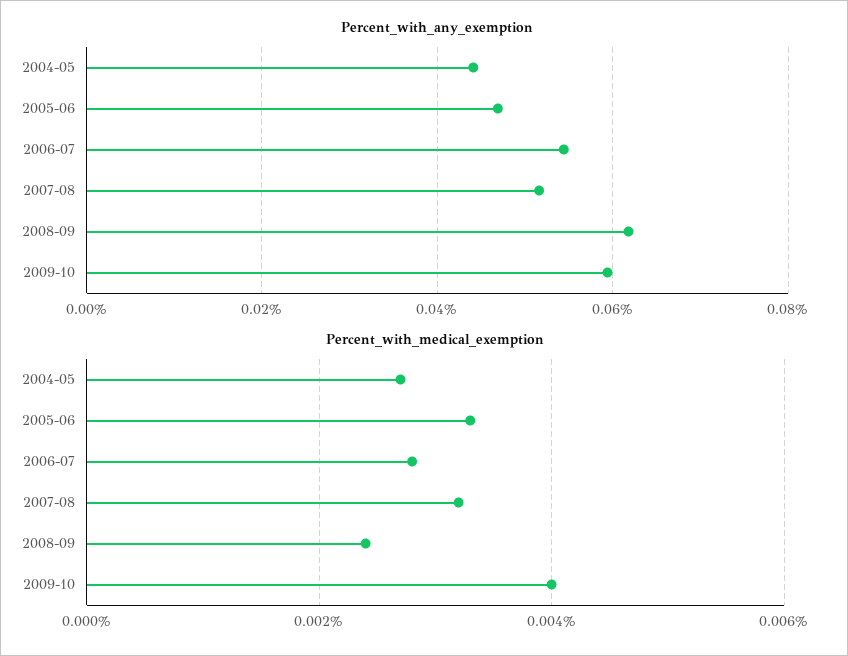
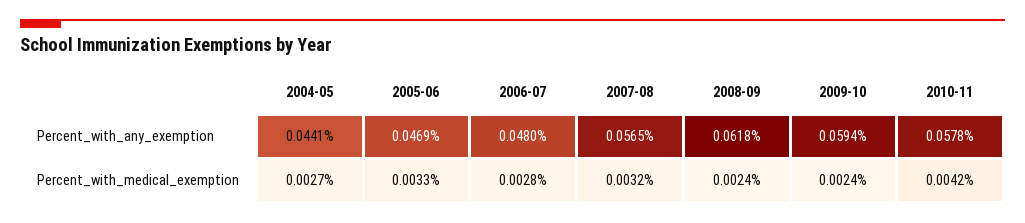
Percent_with_any_exemption, 2006-07: 0.054 -> 0.048
Percent_with_any_exemption, 2007-08: 0.052 -> 0.0565
Percent_with_medical_exemption, 2009-10: 0.004 -> 0.0024
Percent_with_any_exemption, 2010-11: none -> 0.0578
Percent_with_medical_exemption, 2010-11: none -> 0.0042

